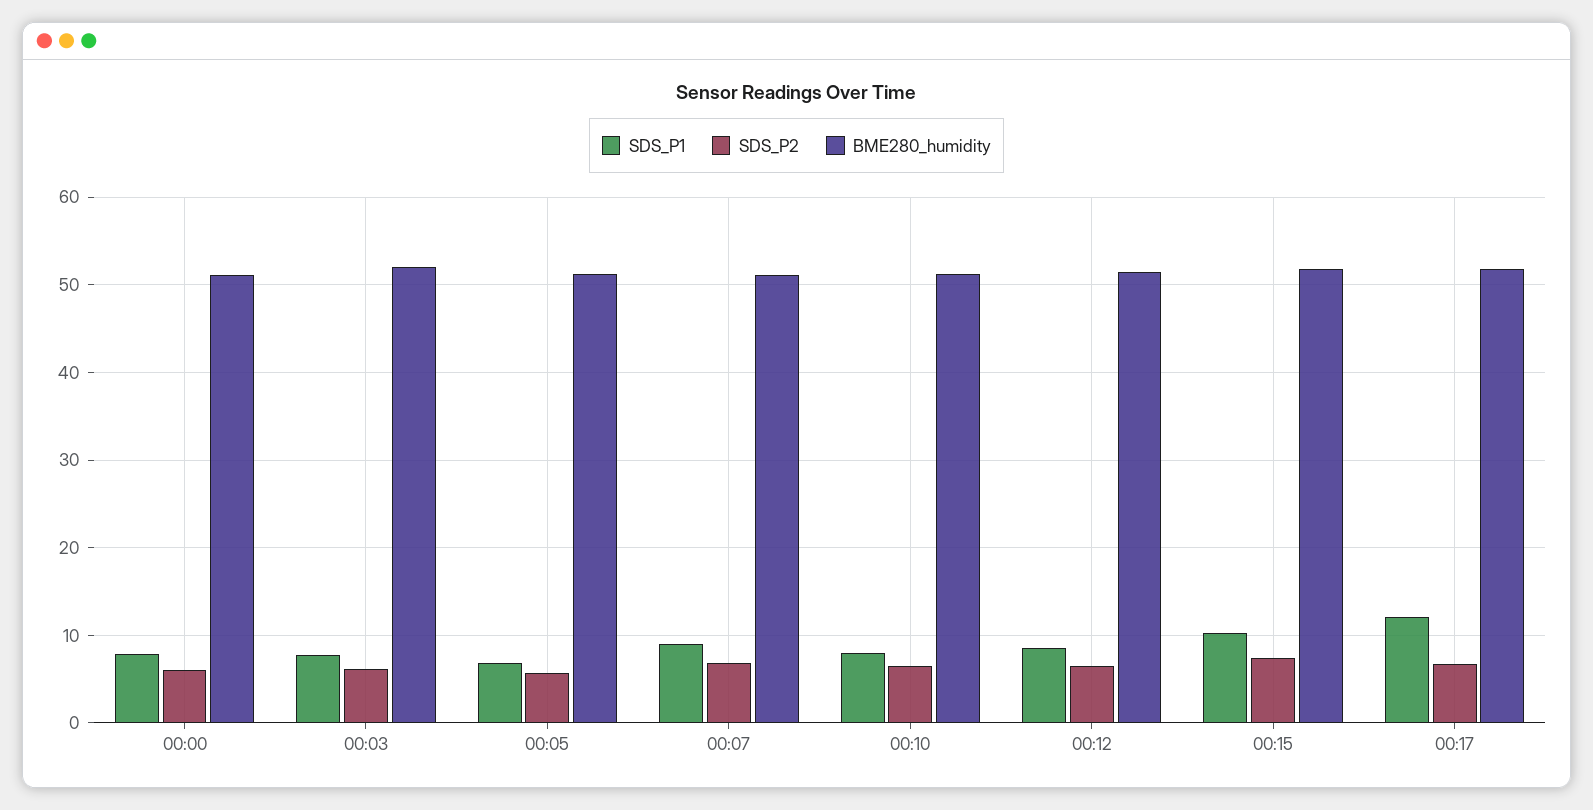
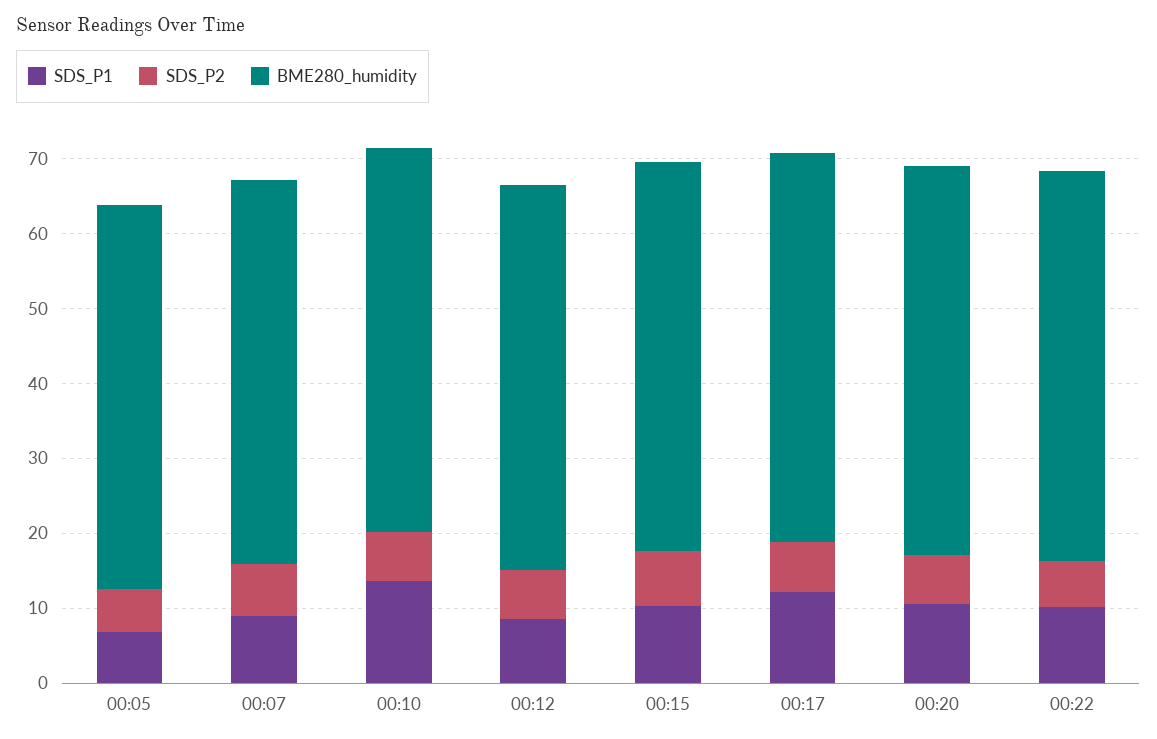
SDS_P1, 00:00: 8 -> none
SDS_P2, 00:00: 6 -> none
BME280_humidity, 00:00: 51 -> none
SDS_P1, 00:03: 8 -> none
SDS_P2, 00:03: 6 -> none
BME280_humidity, 00:03: 52 -> none
SDS_P1, 00:10: 8 -> 14
SDS_P1, 00:20: none -> 10
SDS_P2, 00:20: none -> 6
BME280_humidity, 00:20: none -> 52
SDS_P1, 00:22: none -> 10
SDS_P2, 00:22: none -> 6
BME280_humidity, 00:22: none -> 52

